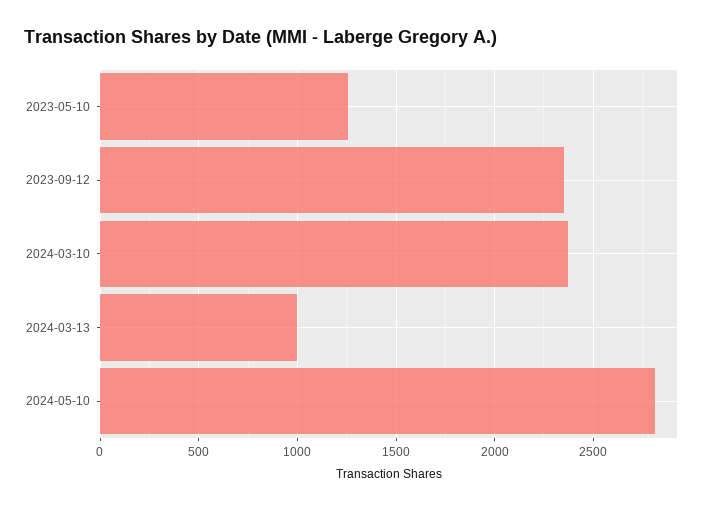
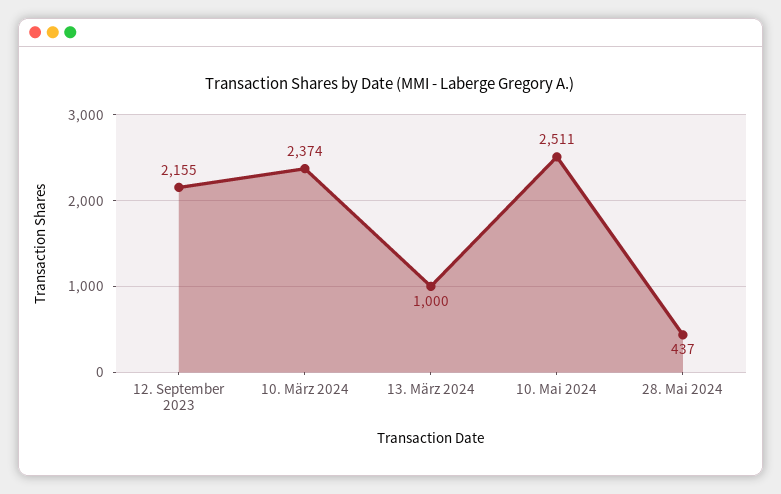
2023-05-10: 1250 -> none
2023-09-12: 2350 -> 2155
2024-05-10: 2800 -> 2511
28. Mai 2024: none -> 437

